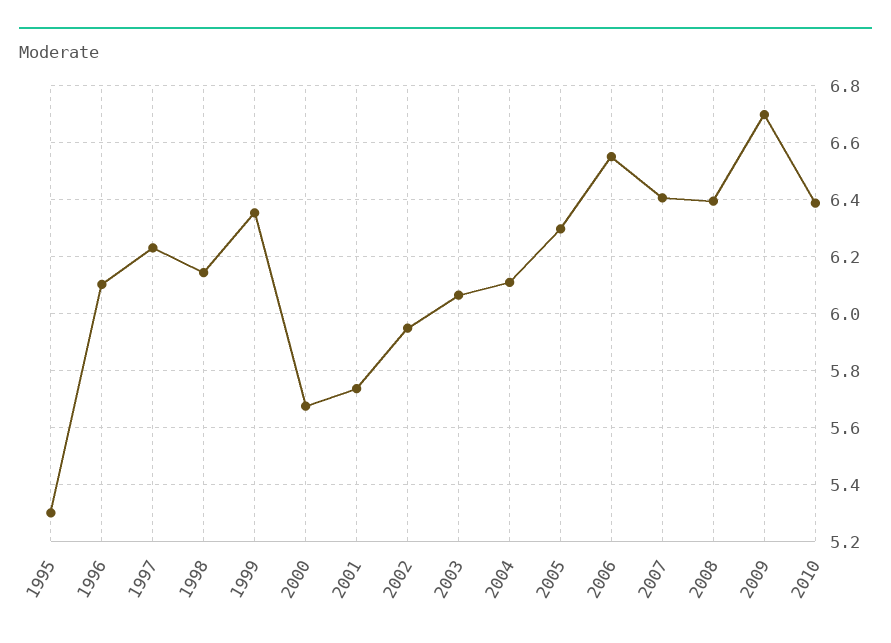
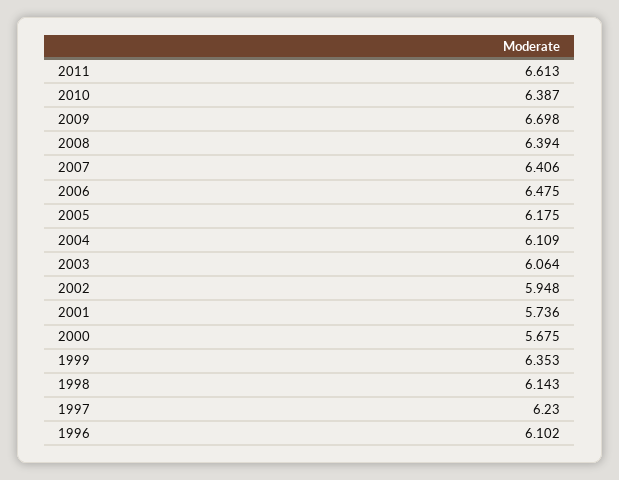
1995: 5.3 -> none
2005: 6.3 -> 6.175
2006: 6.55 -> 6.475
2011: none -> 6.613

